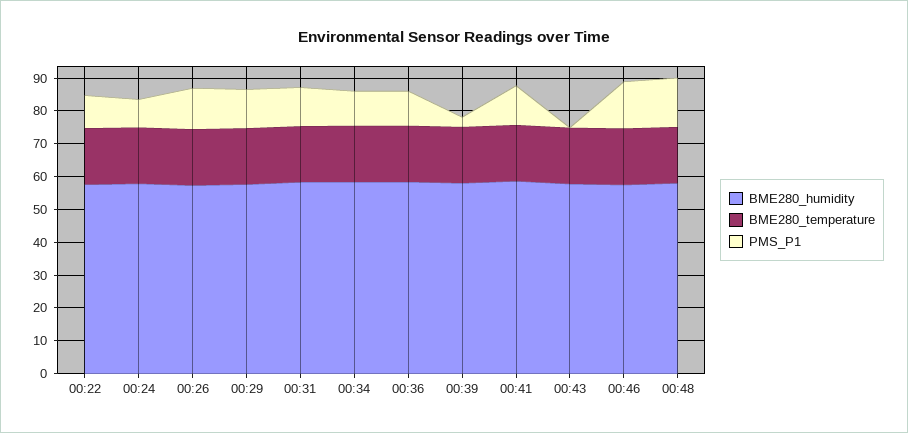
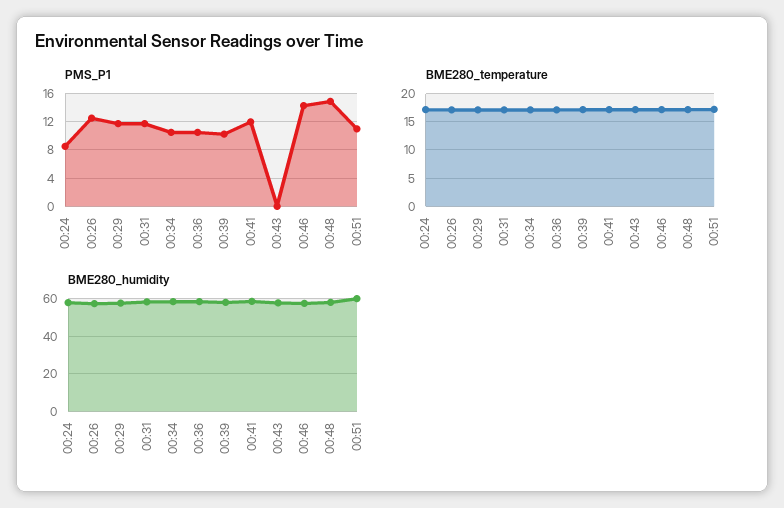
BME280_humidity, 00:22: 57.5 -> none
BME280_temperature, 00:22: 17.5 -> none
PMS_P1, 00:22: 10 -> none
PMS_P1, 00:39: 2.5 -> 10
PMS_P1, 00:51: none -> 11
BME280_temperature, 00:51: none -> 17.5
BME280_humidity, 00:51: none -> 60

